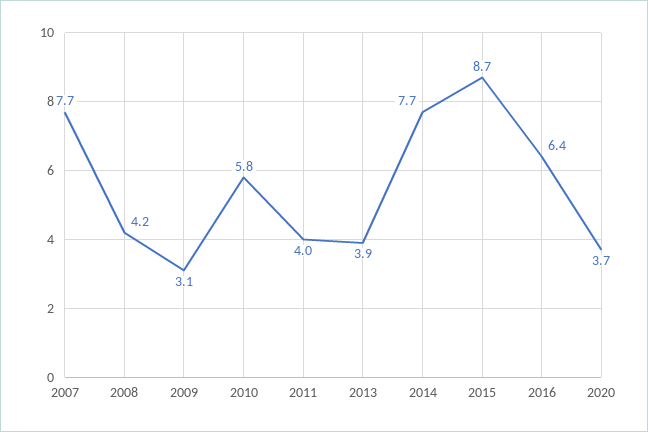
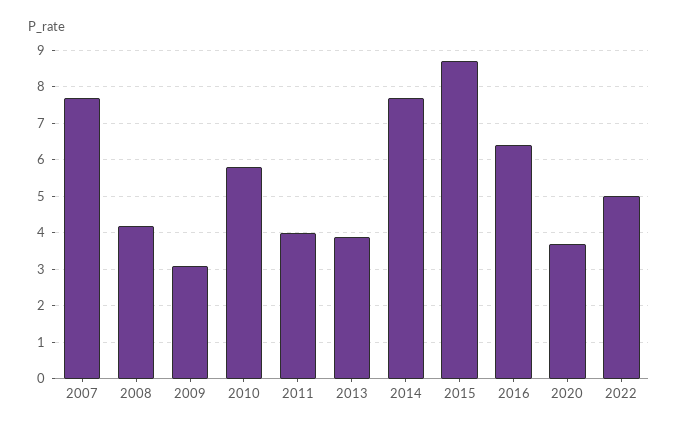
2022: none -> 5

